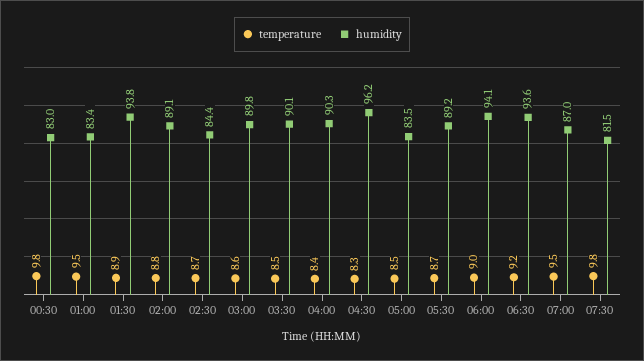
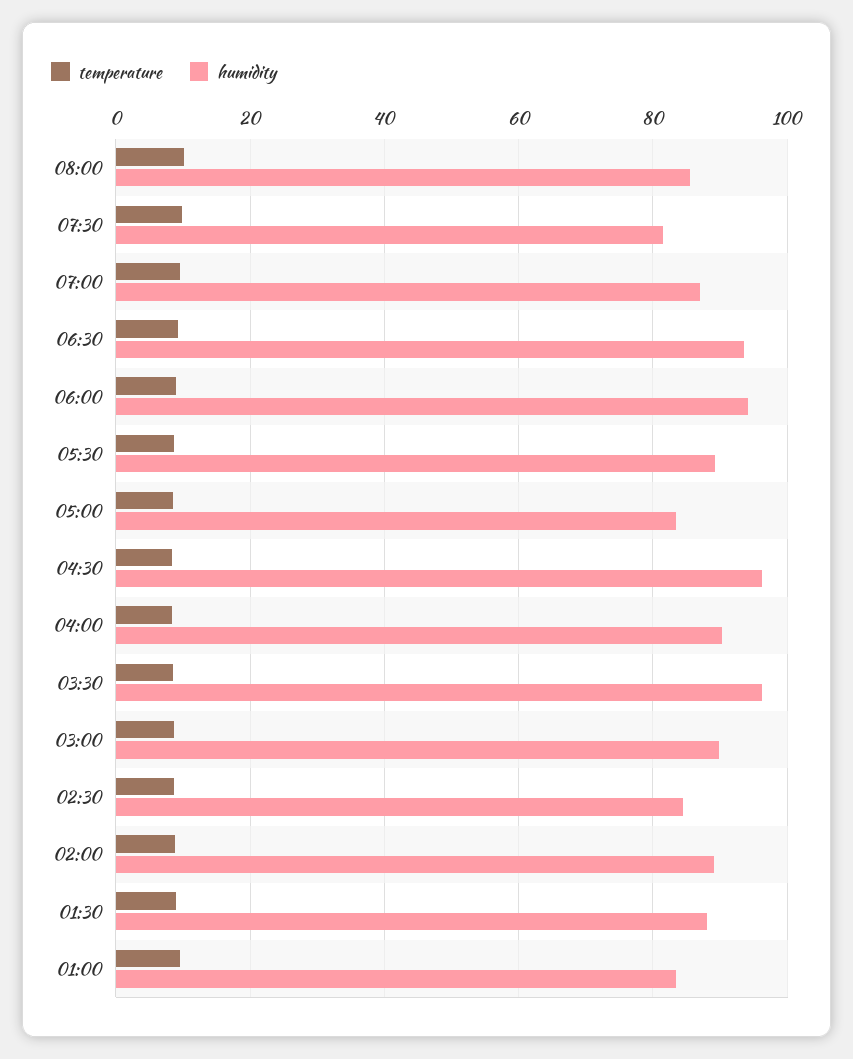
temperature, 00:30: 9.8 -> none
humidity, 00:30: 83 -> none
humidity, 01:30: 93.8 -> 88
humidity, 03:30: 90.1 -> 96
temperature, 08:00: none -> 10
humidity, 08:00: none -> 86

